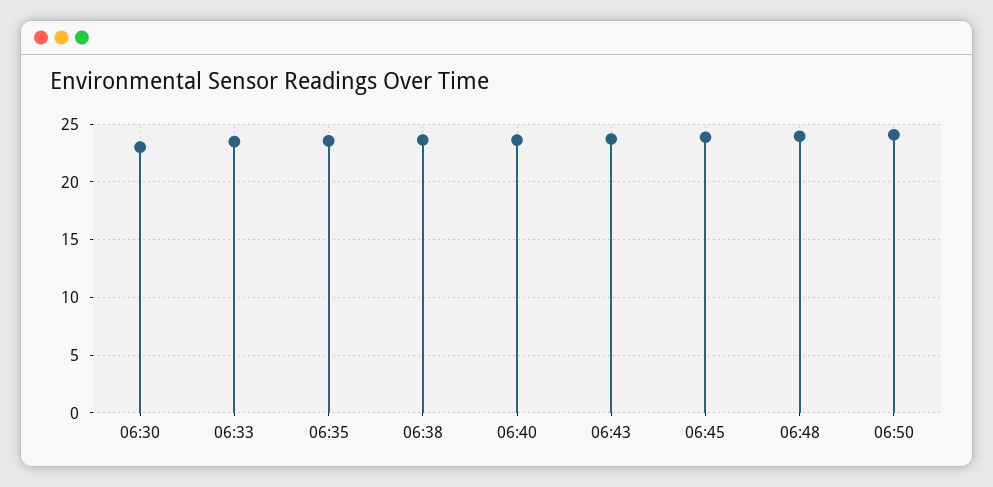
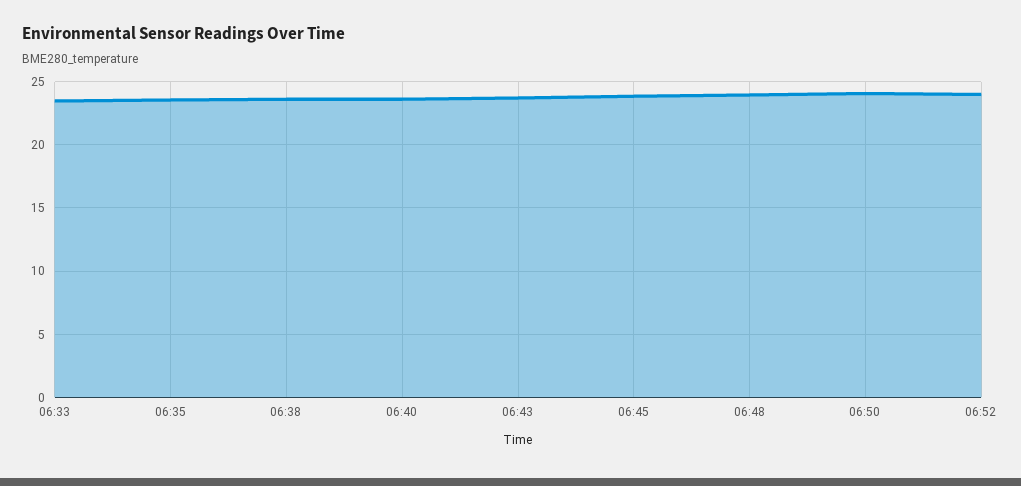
06:30: 23 -> none
06:52: none -> 24

